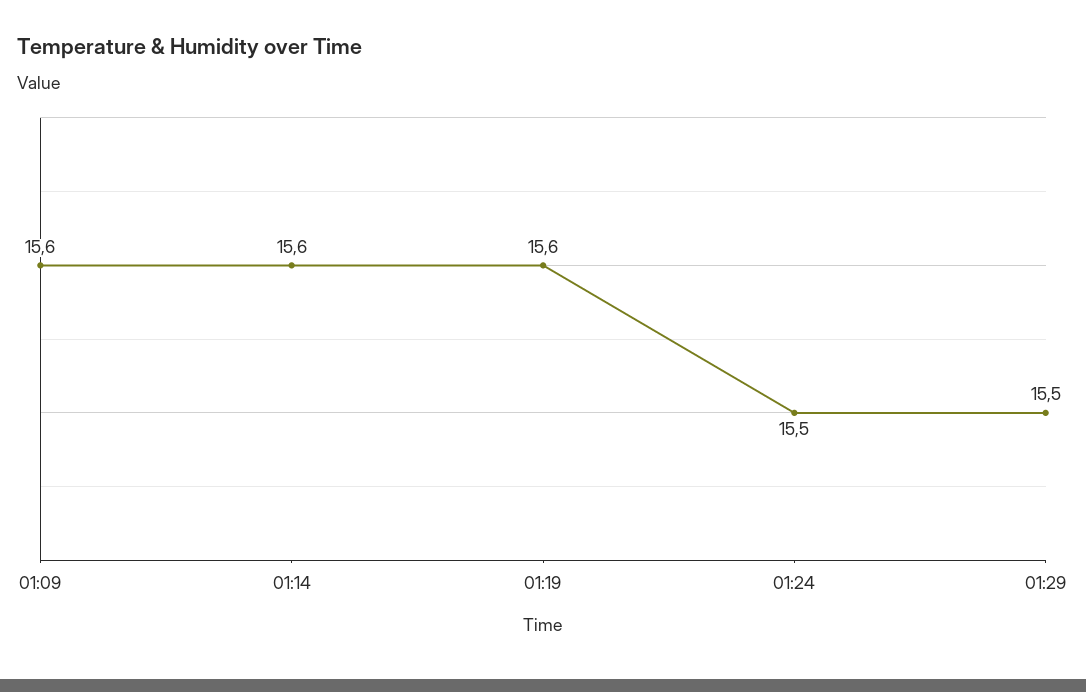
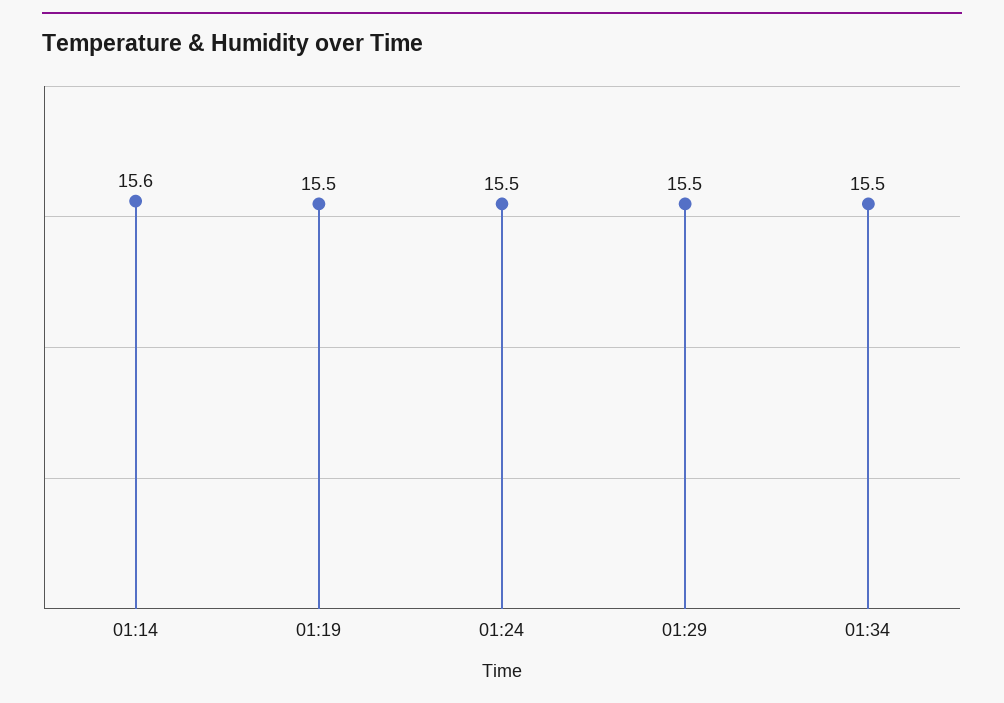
01:09: 15.6 -> none
01:19: 15.6 -> 15.5
01:34: none -> 15.5

